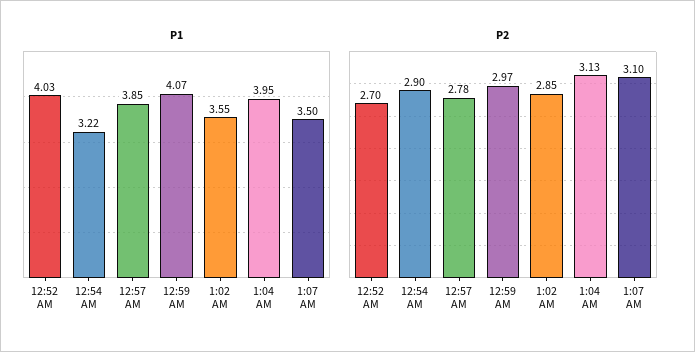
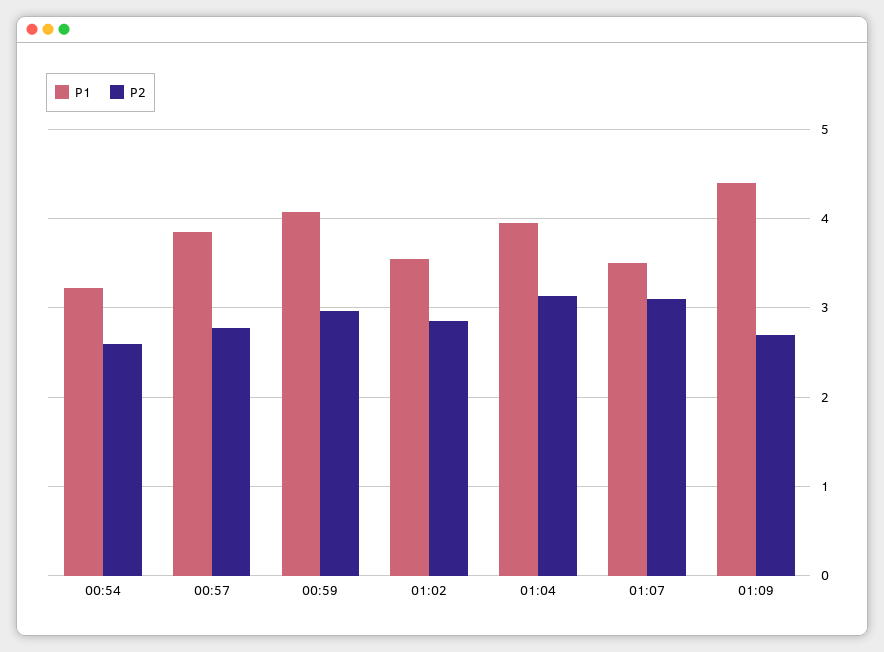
P1, 12:52 AM: 4.03 -> none
P2, 12:52 AM: 2.7 -> none
P2, 12:54 AM: 2.9 -> 2.6
P1, 01:09: none -> 4.4
P2, 01:09: none -> 2.7

